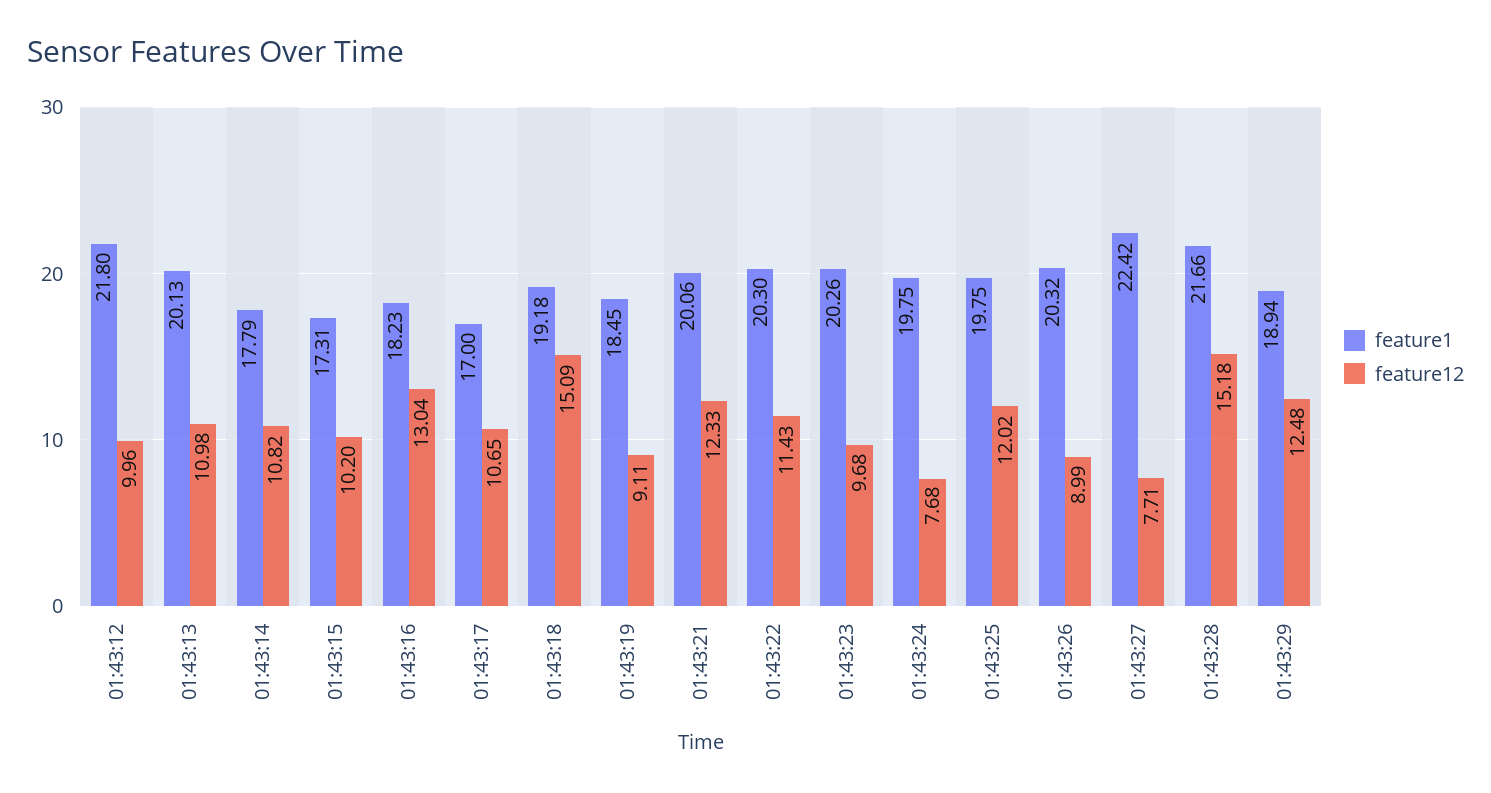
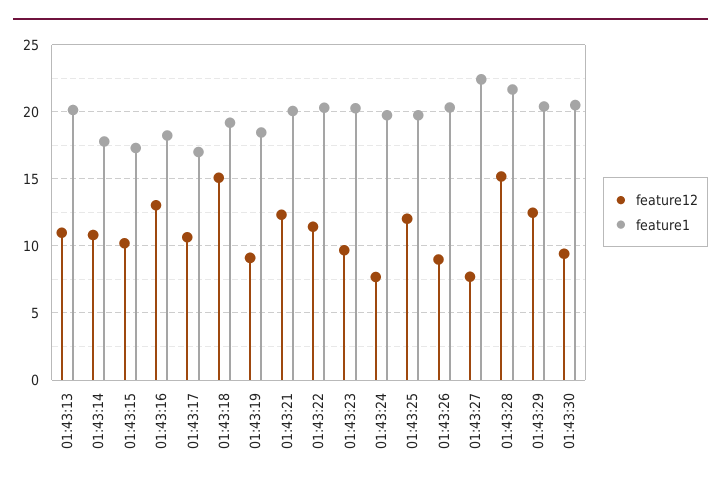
feature1, 01:43:12: 21.8 -> none
feature12, 01:43:12: 9.96 -> none
feature1, 01:43:29: 18.94 -> 20.5
feature12, 01:43:30: none -> 9.5
feature1, 01:43:30: none -> 20.5

